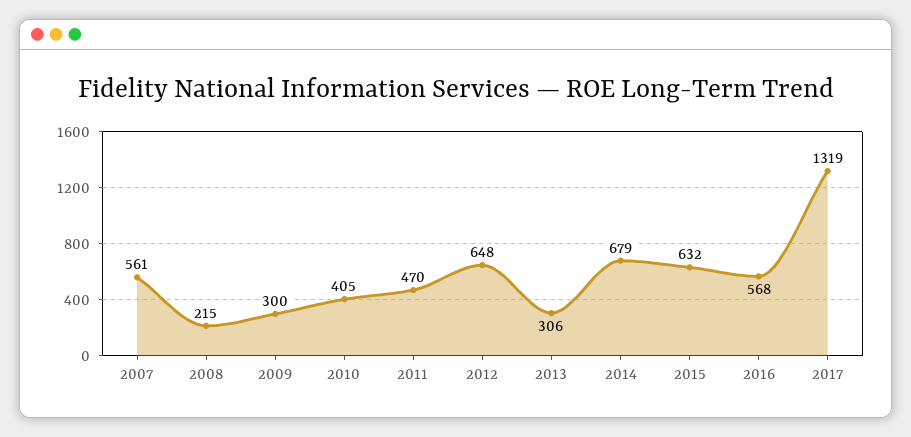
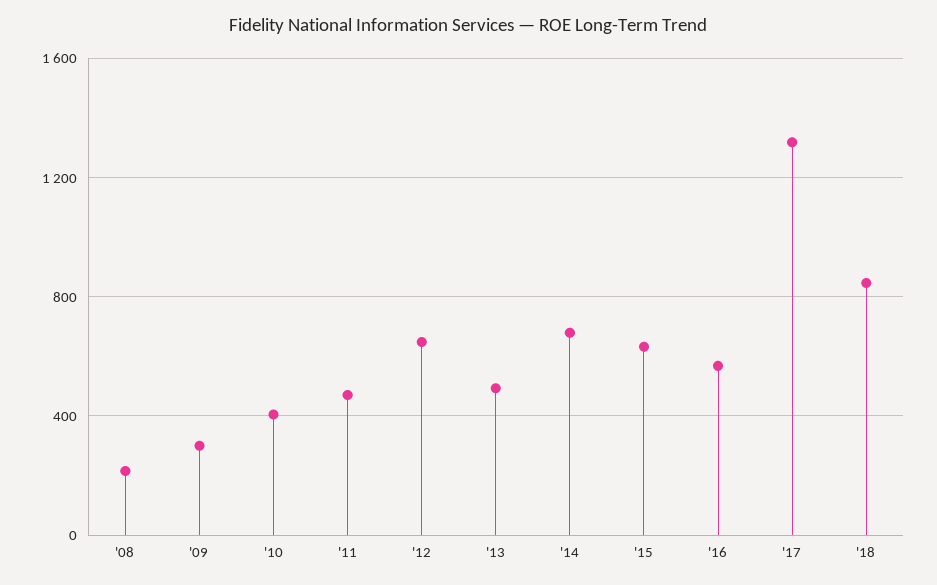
2007: 561 -> none
2013: 306 -> 500
'18: none -> 850

